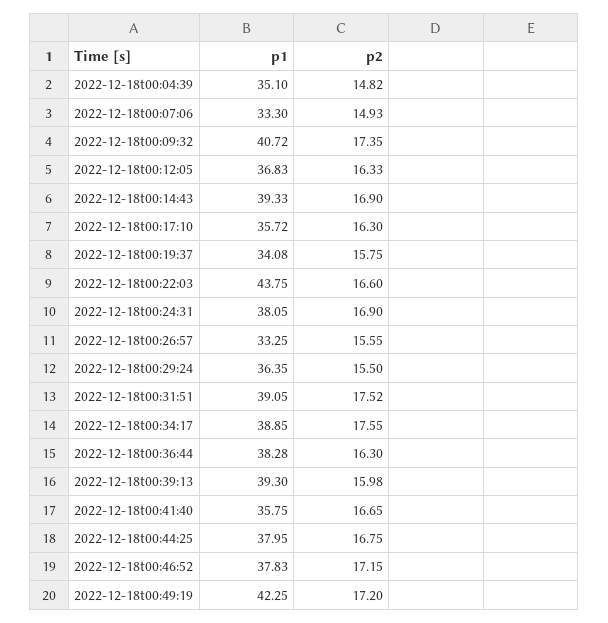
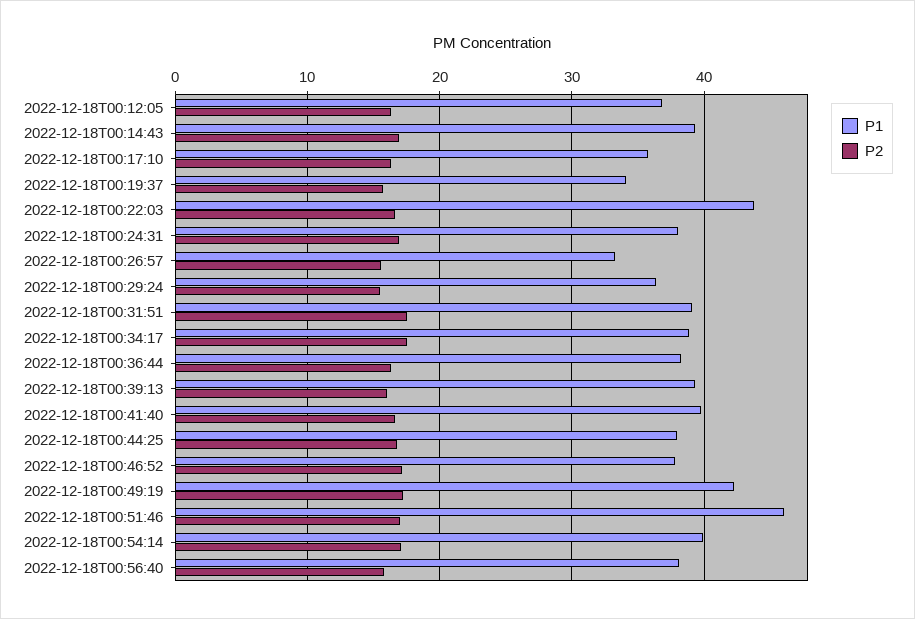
p1, 2022-12-18t00:04:39: 35.1 -> none
p2, 2022-12-18t00:04:39: 14.82 -> none
p1, 2022-12-18t00:07:06: 33.3 -> none
p2, 2022-12-18t00:07:06: 14.93 -> none
p1, 2022-12-18t00:09:32: 40.72 -> none
p2, 2022-12-18t00:09:32: 17.35 -> none
p1, 2022-12-18t00:41:40: 35.75 -> 40
p1, 2022-12-18T00:51:46: none -> 46
p2, 2022-12-18T00:51:46: none -> 17
p1, 2022-12-18T00:54:14: none -> 40
p2, 2022-12-18T00:54:14: none -> 17
p1, 2022-12-18T00:56:40: none -> 38
p2, 2022-12-18T00:56:40: none -> 16

